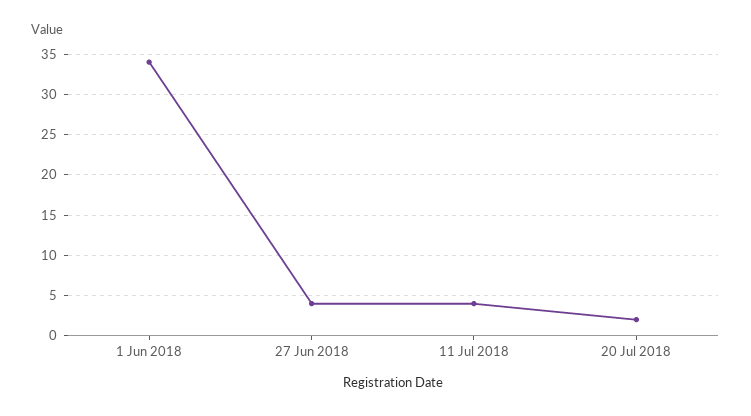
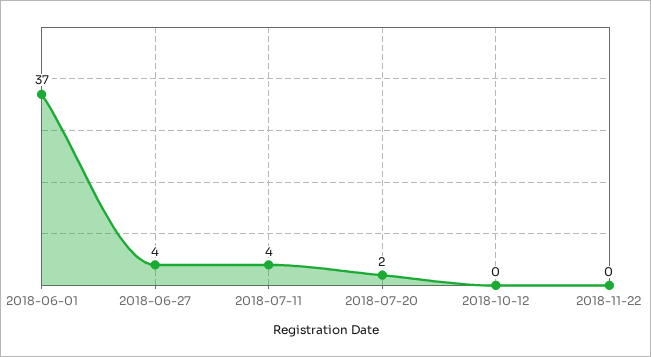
1 Jun 2018: 34 -> 37
2018-10-12: none -> 0
2018-11-22: none -> 0

